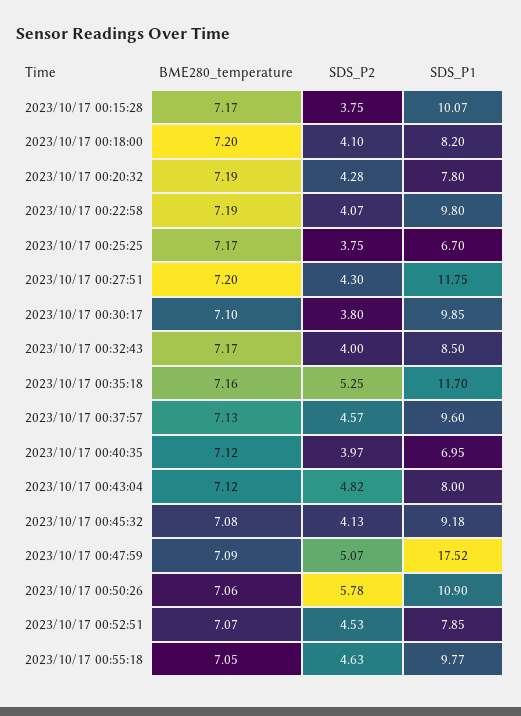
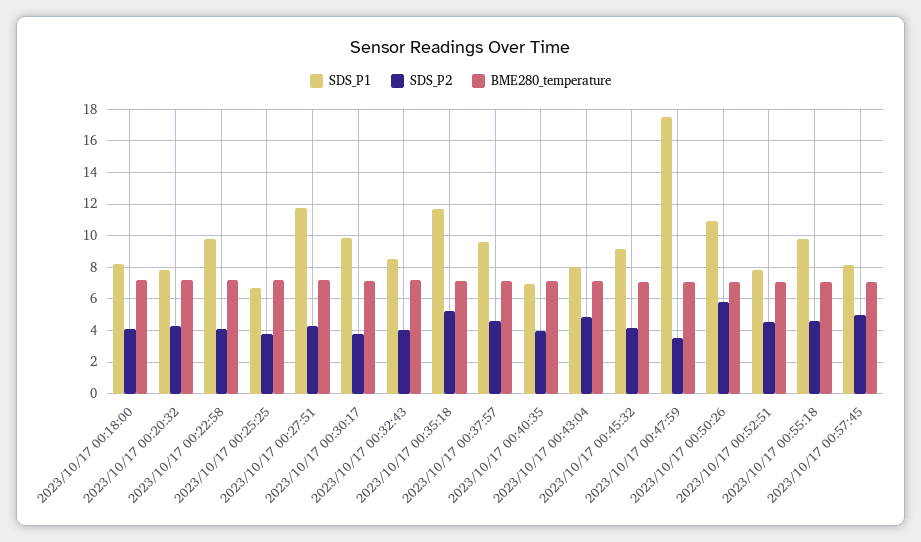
BME280_temperature, 2023/10/17 00:15:28: 7.17 -> none
SDS_P2, 2023/10/17 00:15:28: 3.75 -> none
SDS_P1, 2023/10/17 00:15:28: 10.07 -> none
SDS_P2, 2023/10/17 00:47:59: 5.07 -> 3.5
SDS_P1, 2023/10/17 00:57:45: none -> 8
SDS_P2, 2023/10/17 00:57:45: none -> 5
BME280_temperature, 2023/10/17 00:57:45: none -> 7

